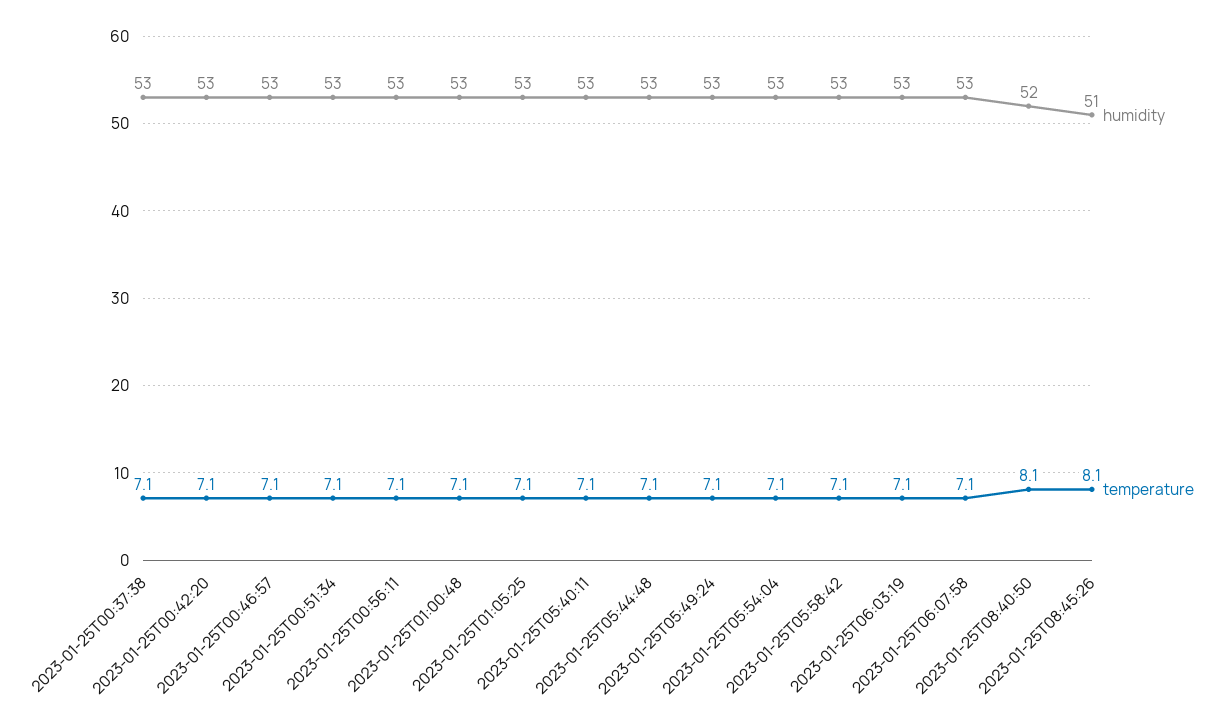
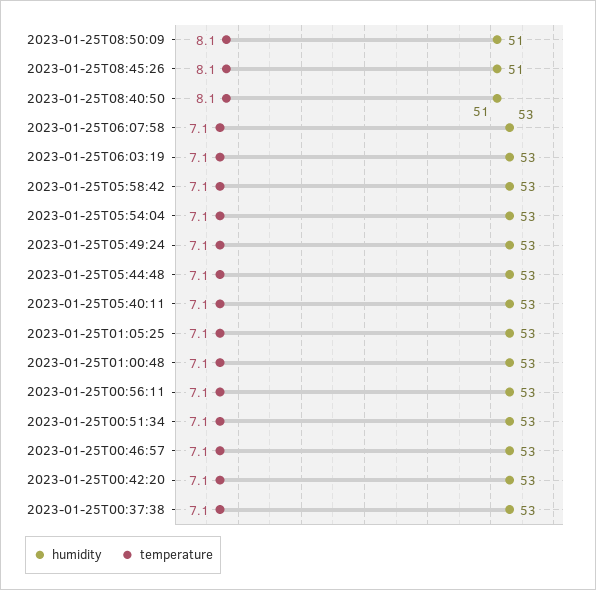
humidity, 2023-01-25T08:40:50: 52 -> 51
humidity, 2023-01-25T08:50:09: none -> 51
temperature, 2023-01-25T08:50:09: none -> 8.1

